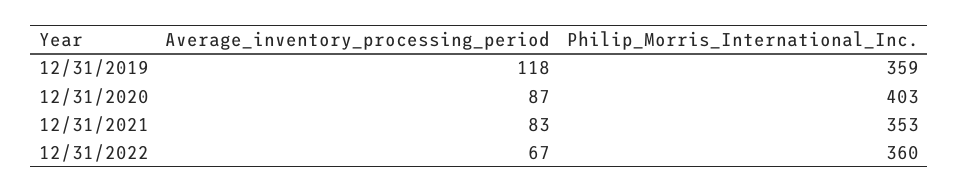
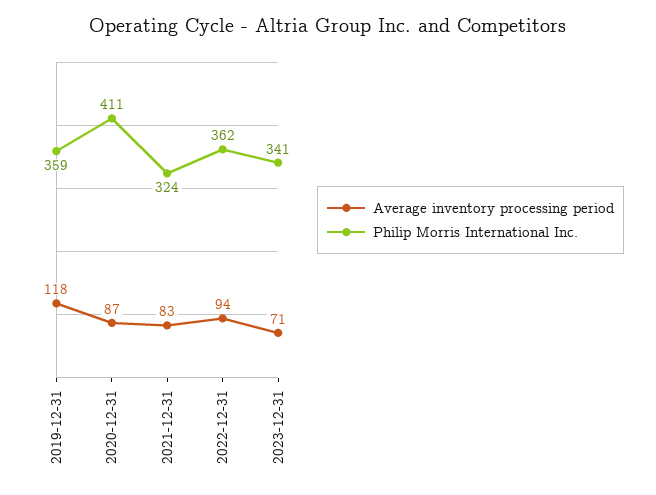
Philip_Morris_International_Inc., 12/31/2020: 403 -> 411
Philip_Morris_International_Inc., 12/31/2021: 353 -> 324
Average_inventory_processing_period, 12/31/2022: 67 -> 94
Philip_Morris_International_Inc., 12/31/2022: 360 -> 362
Average_inventory_processing_period, 2023-12-31: none -> 71
Philip_Morris_International_Inc., 2023-12-31: none -> 341

